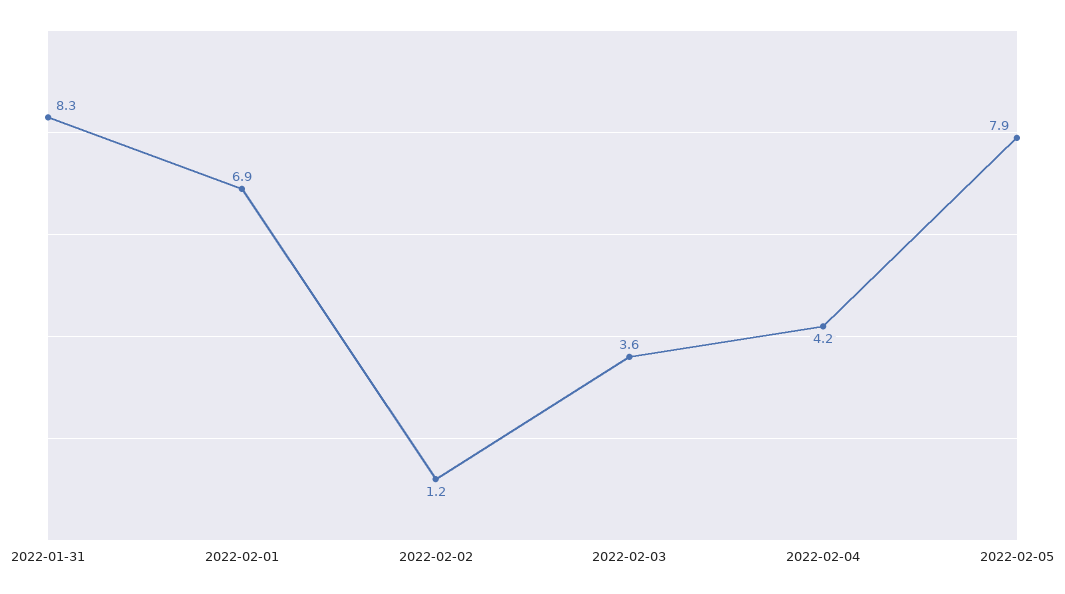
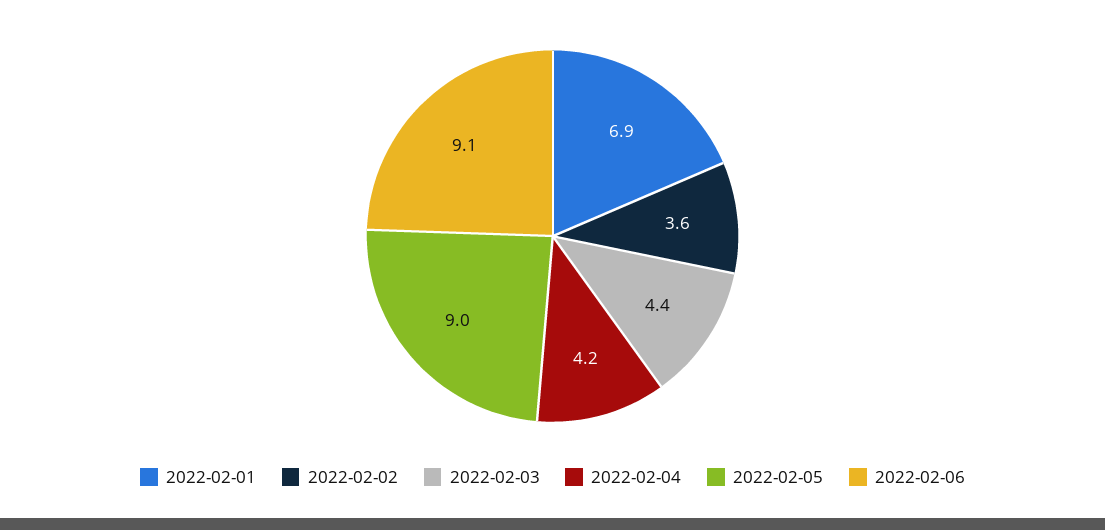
2022-01-31: 8.3 -> none
2022-02-02: 1.2 -> 3.6
2022-02-03: 3.6 -> 4.4
2022-02-05: 7.9 -> 9
2022-02-06: none -> 9.1

